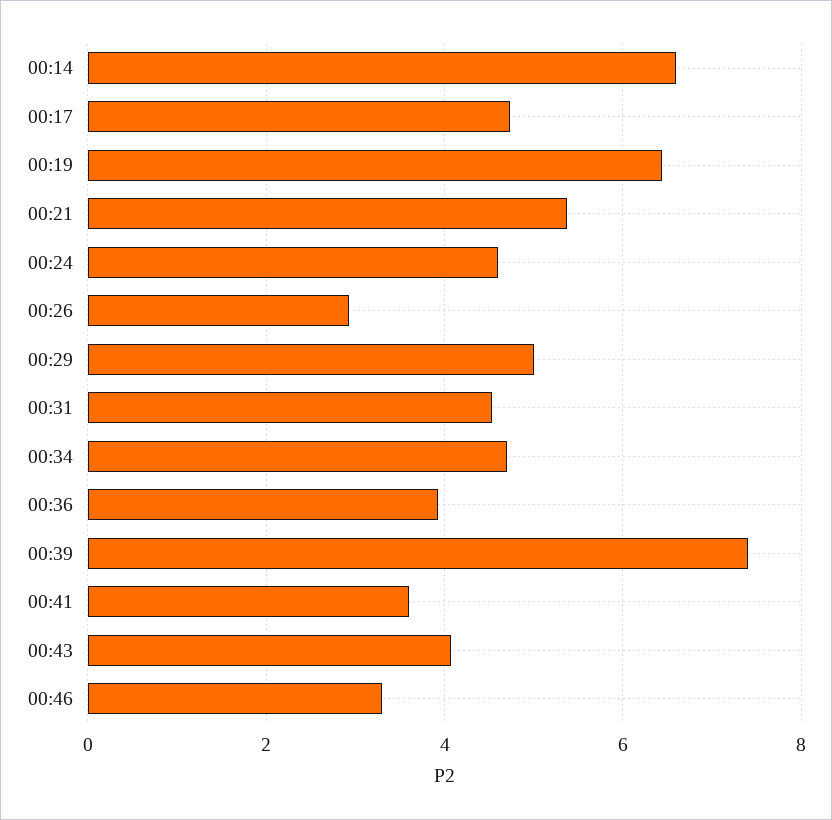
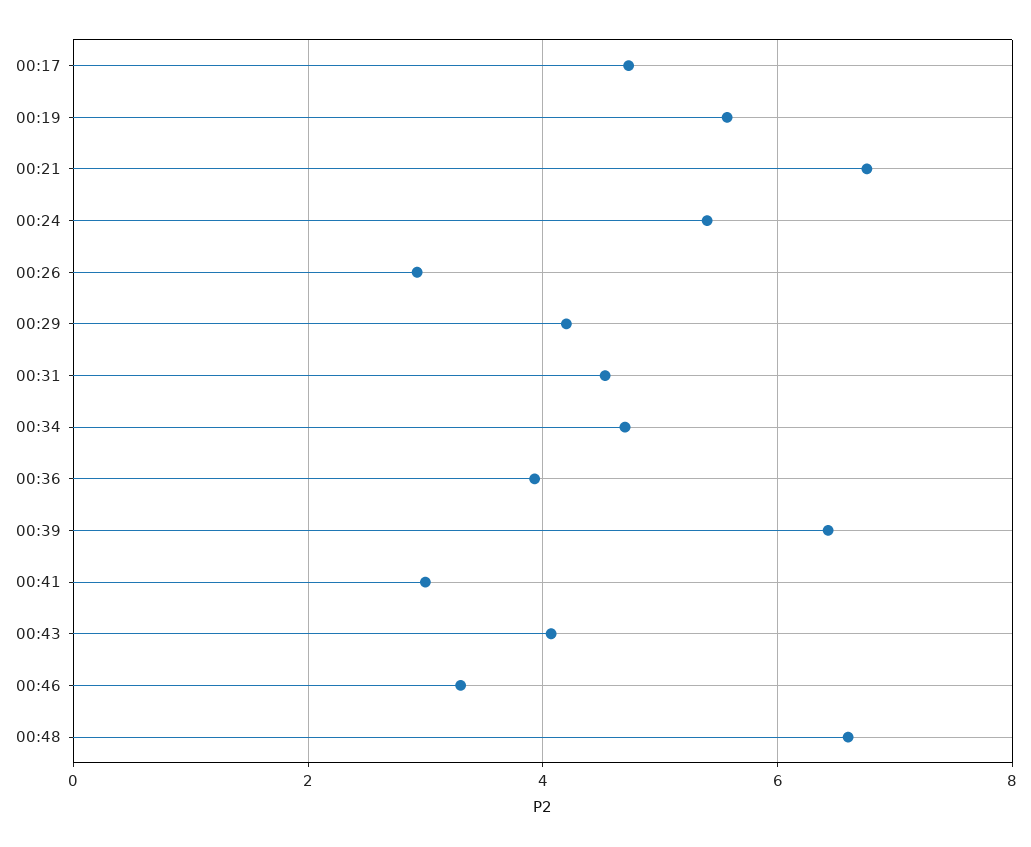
00:14: 6.6 -> none
00:19: 6.4 -> 5.6
00:21: 5.4 -> 6.8
00:24: 4.6 -> 5.4
00:29: 5 -> 4.2
00:39: 7.4 -> 6.4
00:41: 3.6 -> 3
00:48: none -> 6.6

